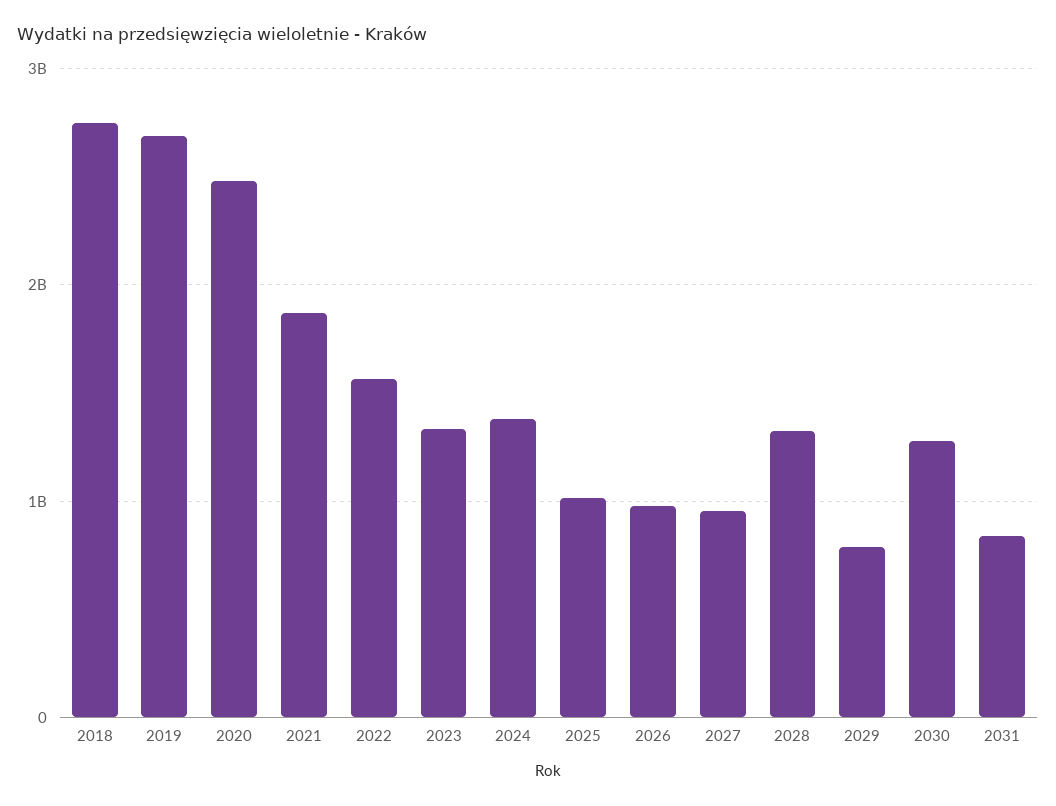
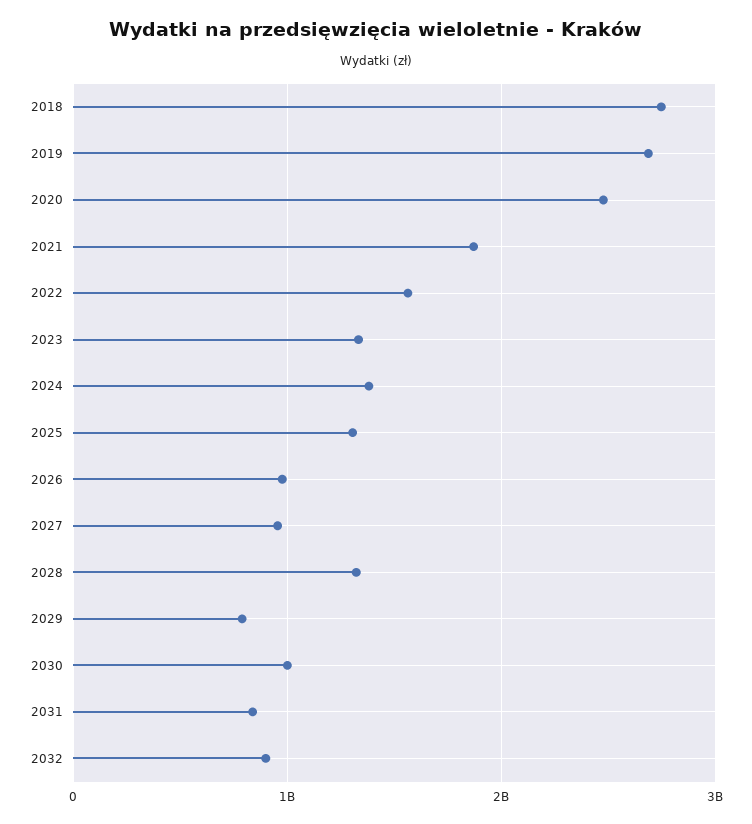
2025: 1000000000 -> 1300000000
2030: 1300000000 -> 1000000000
2032: none -> 900000000

